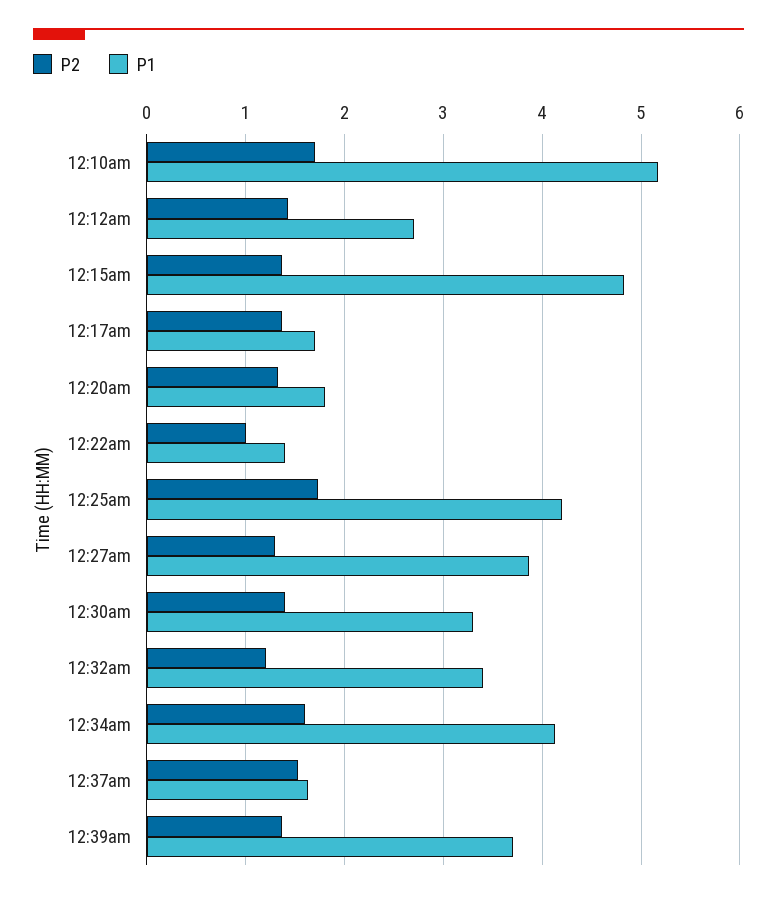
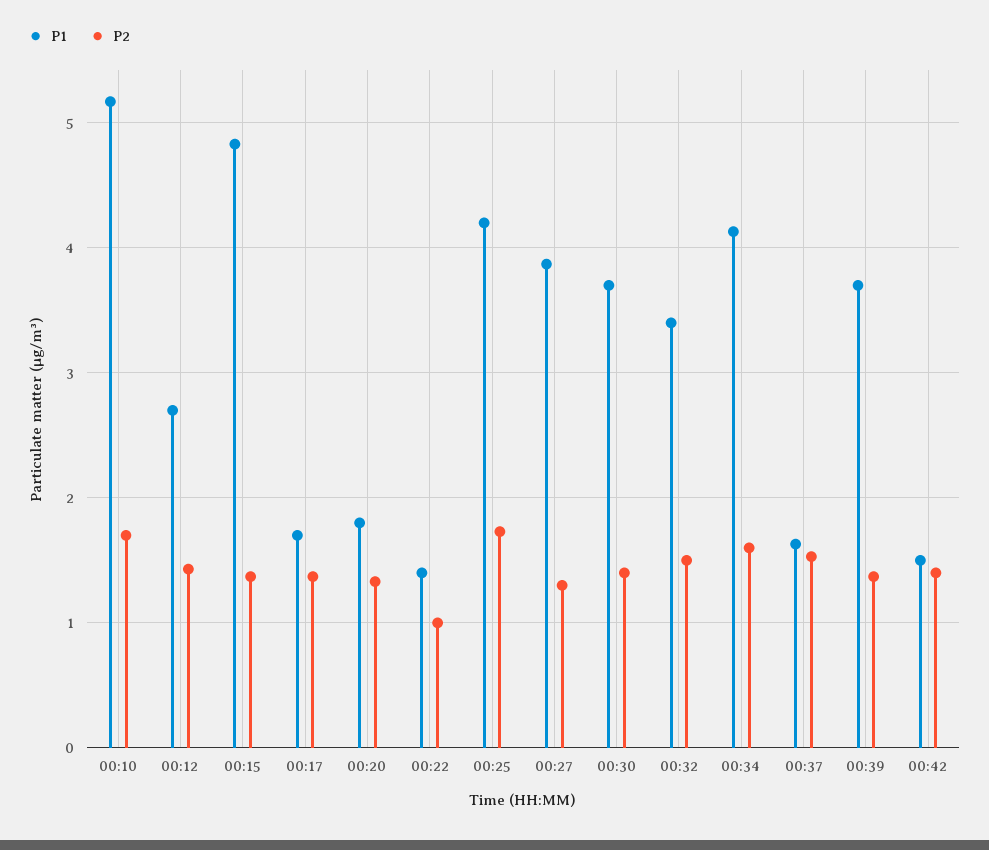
P1, 12:30am: 3.3 -> 3.7
P2, 12:32am: 1.2 -> 1.5
P1, 00:42: none -> 1.5
P2, 00:42: none -> 1.4

